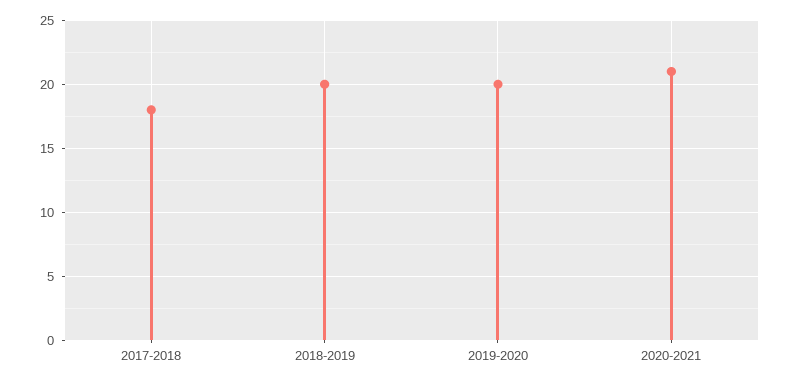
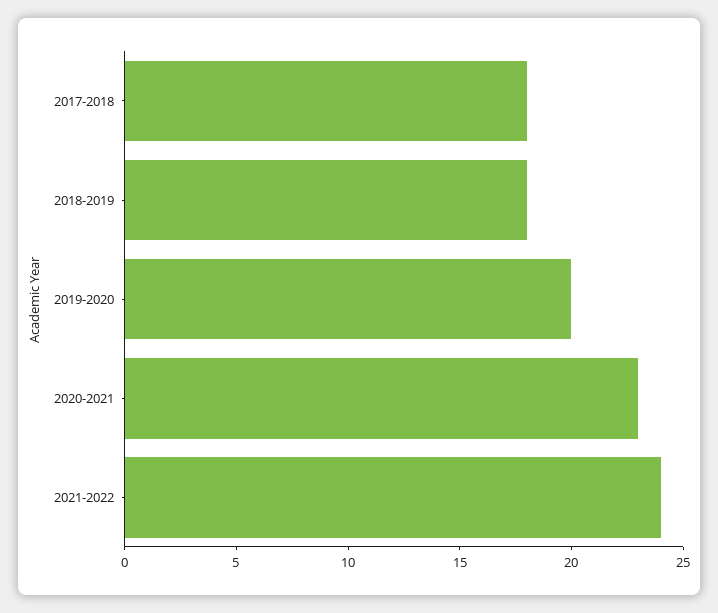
2018-2019: 20 -> 18
2020-2021: 21 -> 23
2021-2022: none -> 24

